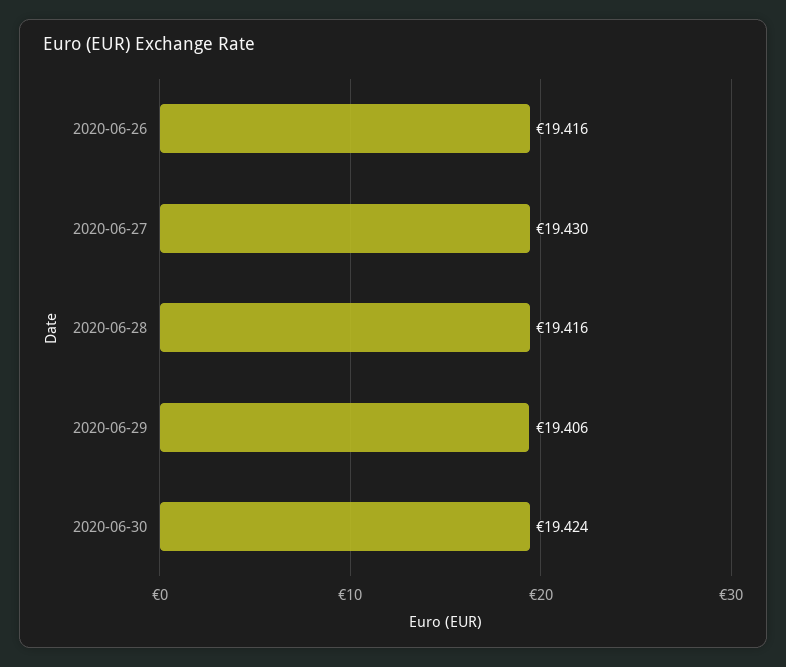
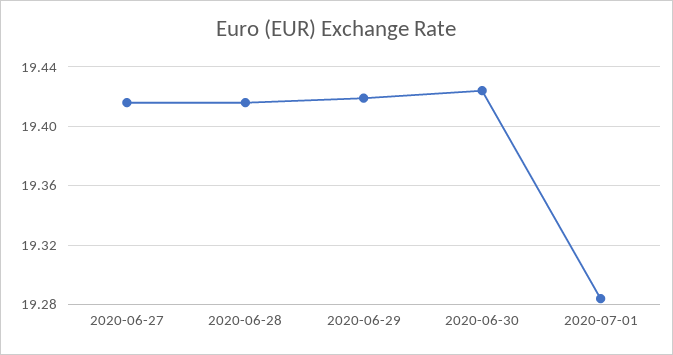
2020-06-26: 19.416 -> none
2020-06-27: 19.43 -> 19.415
2020-06-29: 19.406 -> 19.42
2020-07-01: none -> 19.285

